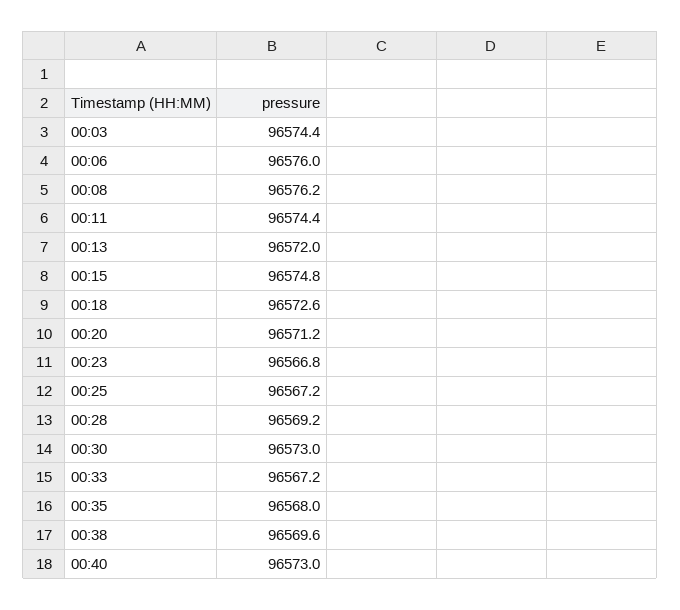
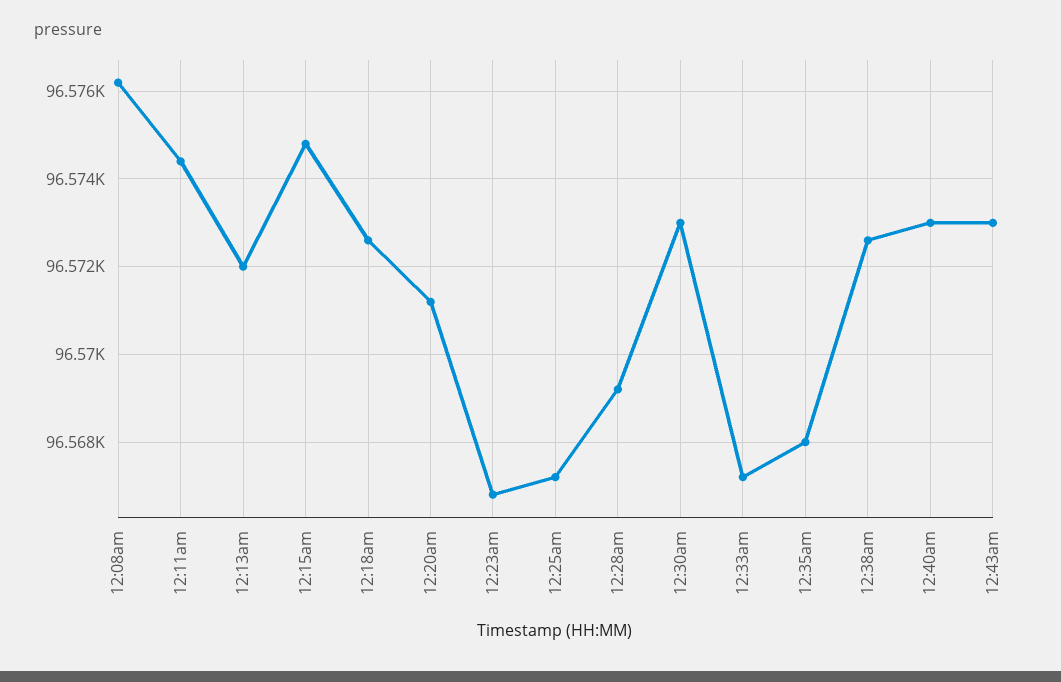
00:03: 96574.4 -> none
00:06: 96576 -> none
00:38: 96569.6 -> 96572.5
12:43am: none -> 96573

